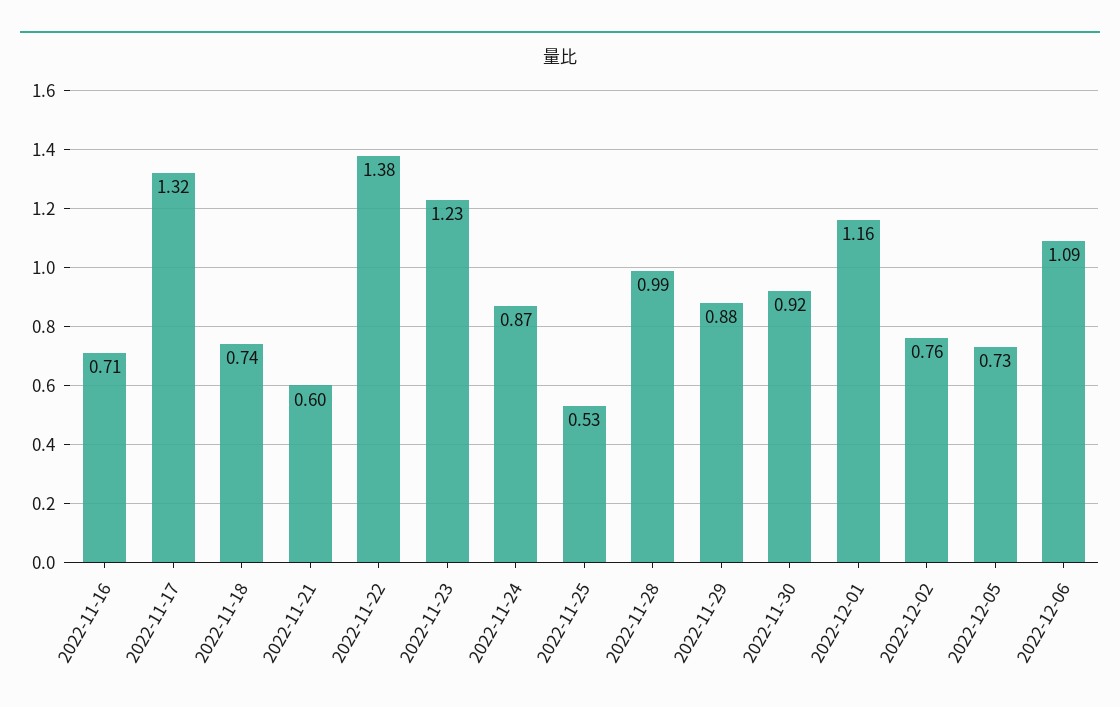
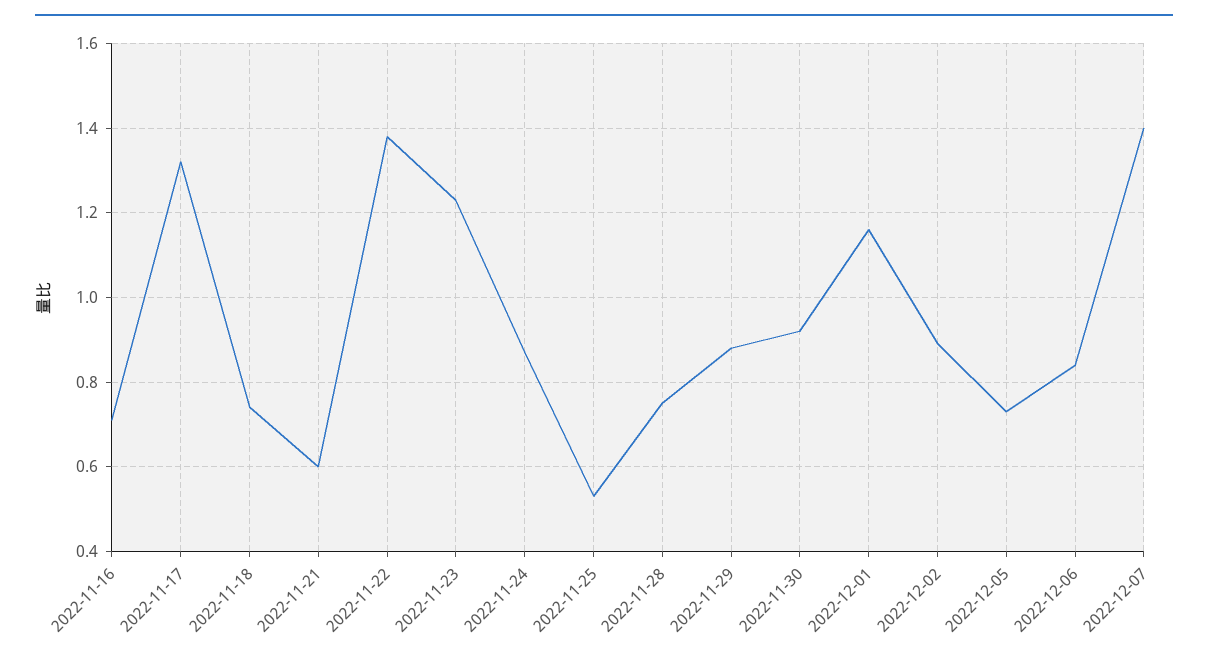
2022-11-28: 0.99 -> 0.75
2022-12-02: 0.76 -> 0.9
2022-12-06: 1.09 -> 0.85
2022-12-07: none -> 1.4

